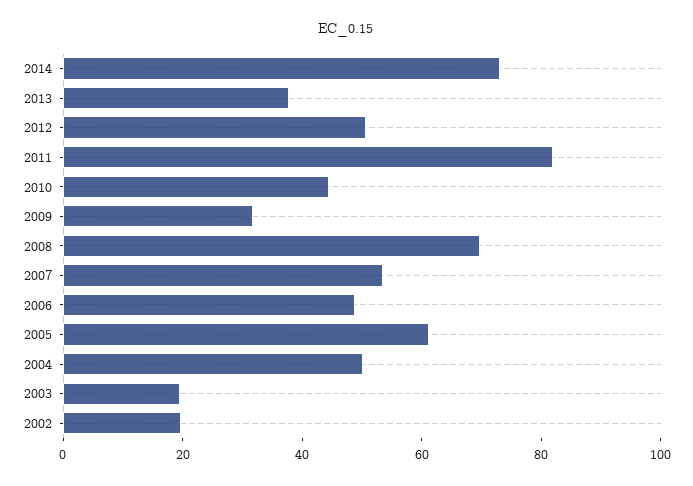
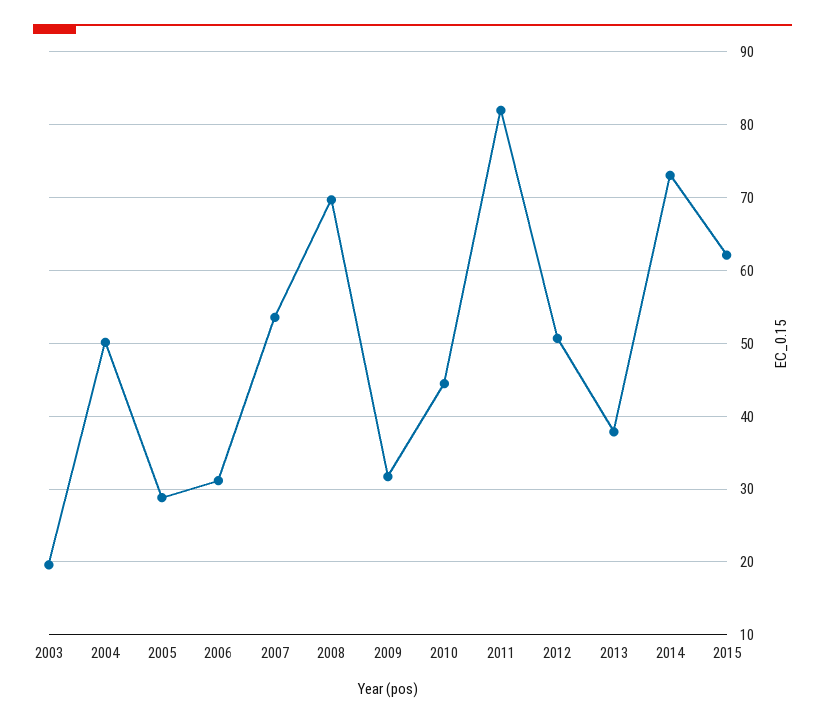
2006: 50 -> 31
2005: 60 -> 29
2002: 20 -> none
2015: none -> 62

